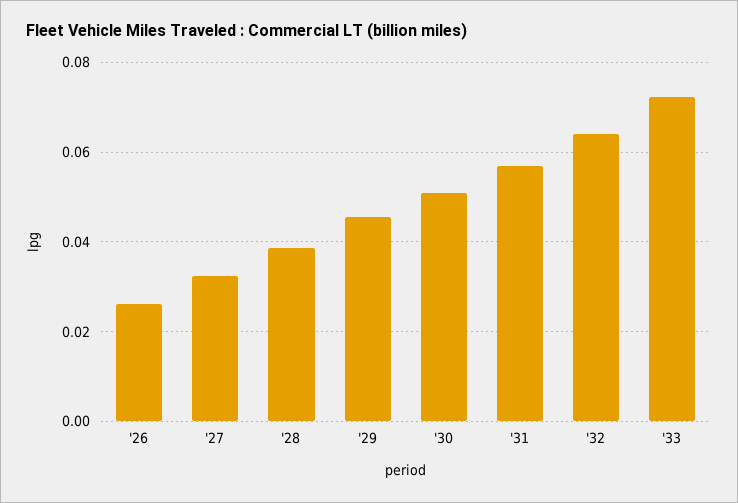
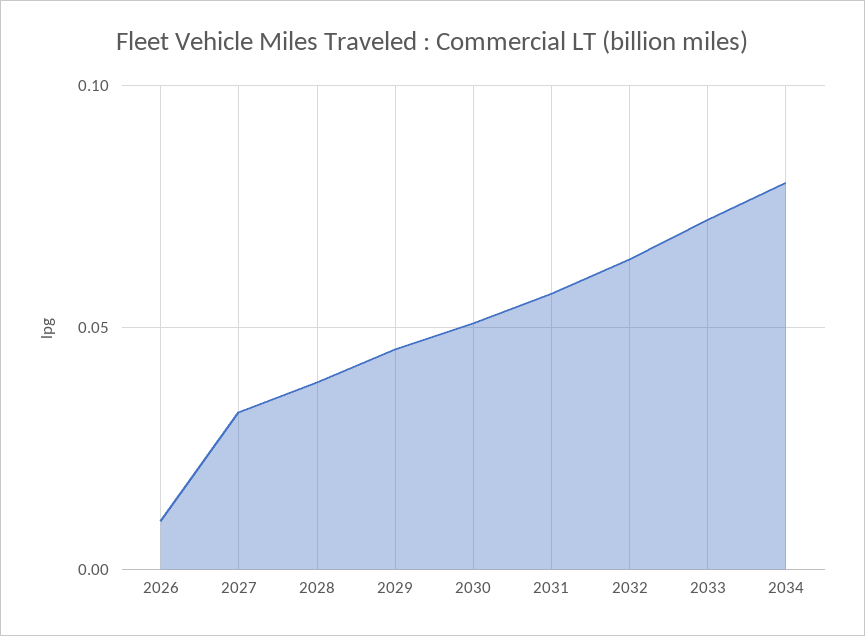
'26: 0.026 -> 0.01
2034: none -> 0.08

